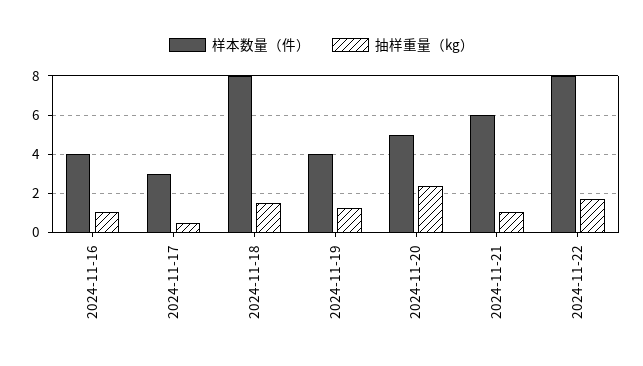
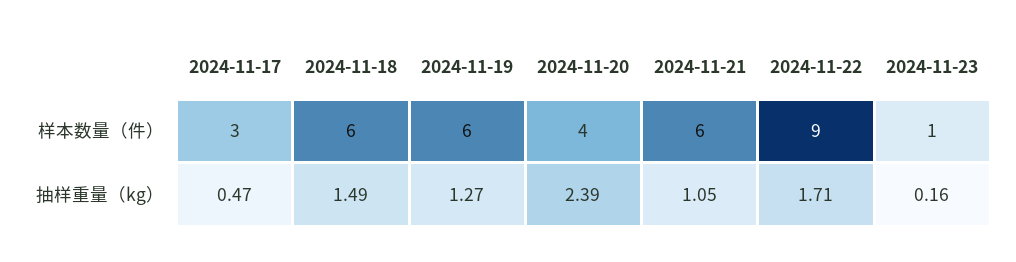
样本数量（件）, 2024-11-16: 4 -> none
抽样重量（kg）, 2024-11-16: 1 -> none
样本数量（件）, 2024-11-18: 8 -> 6
样本数量（件）, 2024-11-19: 4 -> 6
样本数量（件）, 2024-11-20: 5 -> 4
样本数量（件）, 2024-11-22: 8 -> 9
样本数量（件）, 2024-11-23: none -> 1
抽样重量（kg）, 2024-11-23: none -> 0.16

